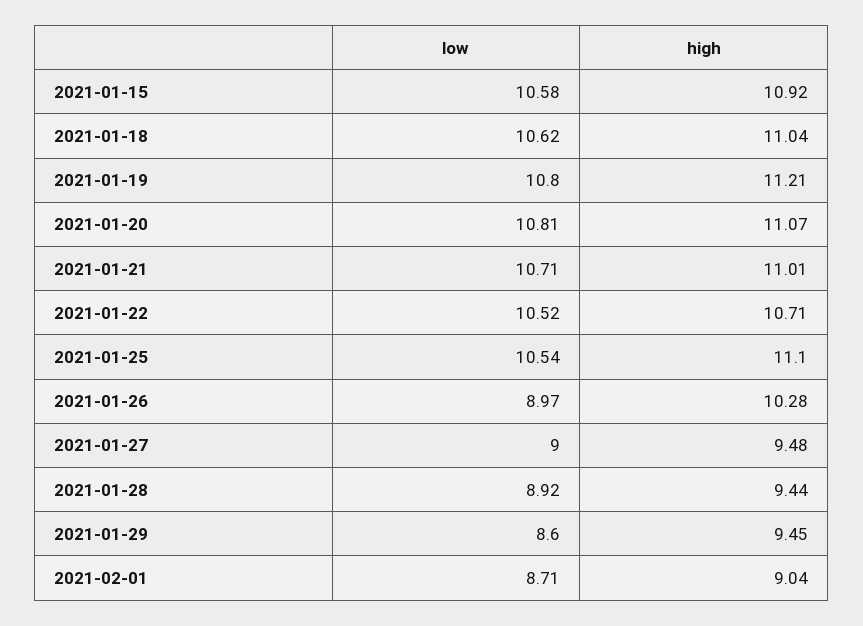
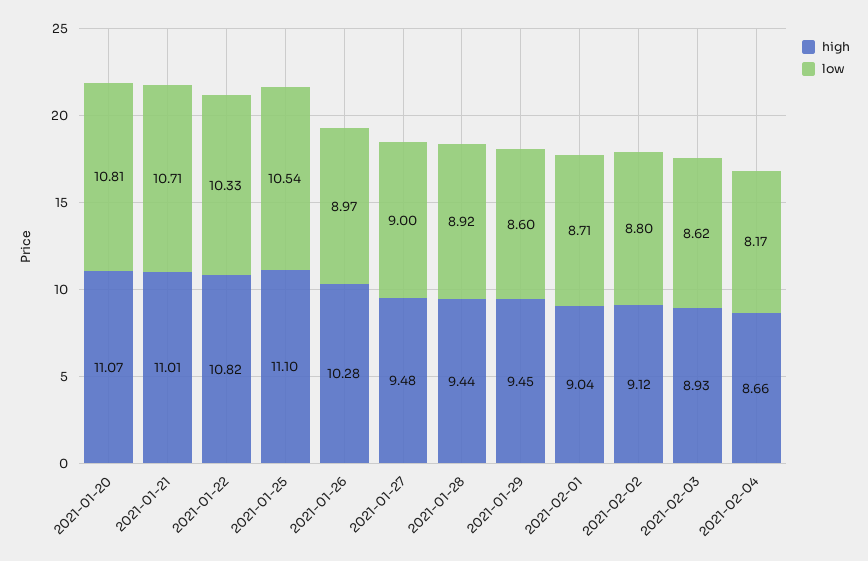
low, 2021-01-15: 10.58 -> none
high, 2021-01-15: 10.92 -> none
low, 2021-01-18: 10.62 -> none
high, 2021-01-18: 11.04 -> none
low, 2021-01-19: 10.8 -> none
high, 2021-01-19: 11.21 -> none
low, 2021-01-22: 10.52 -> 10.33
high, 2021-01-22: 10.71 -> 10.82
high, 2021-02-02: none -> 9.12
low, 2021-02-02: none -> 8.8
high, 2021-02-03: none -> 8.93
low, 2021-02-03: none -> 8.62
high, 2021-02-04: none -> 8.66
low, 2021-02-04: none -> 8.17

